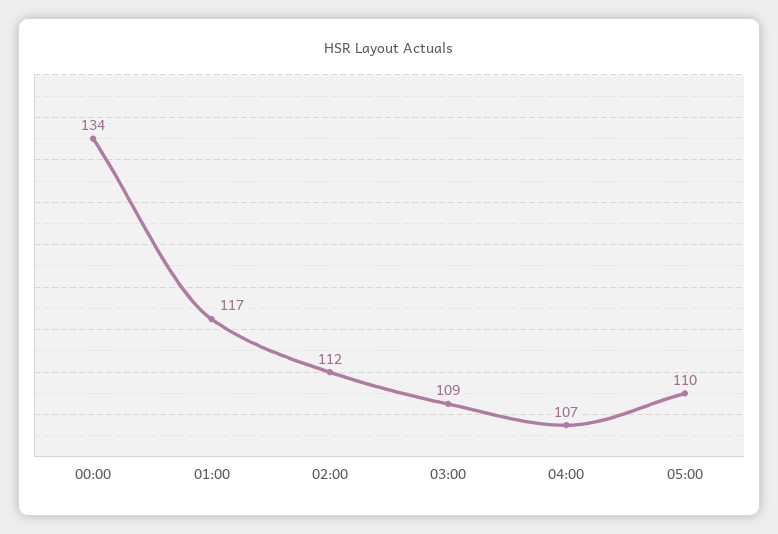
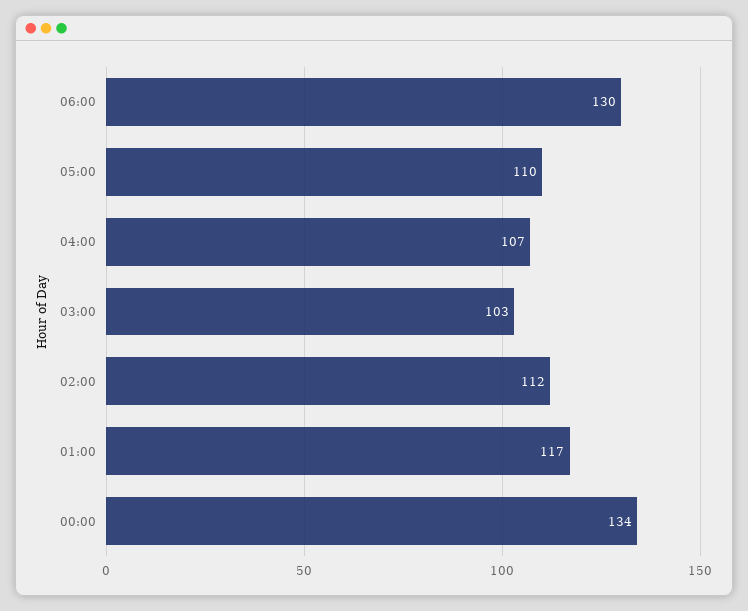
03:00: 109 -> 103
06:00: none -> 130

